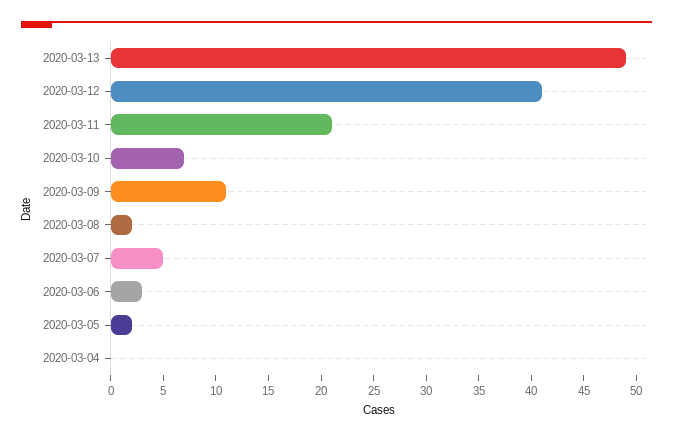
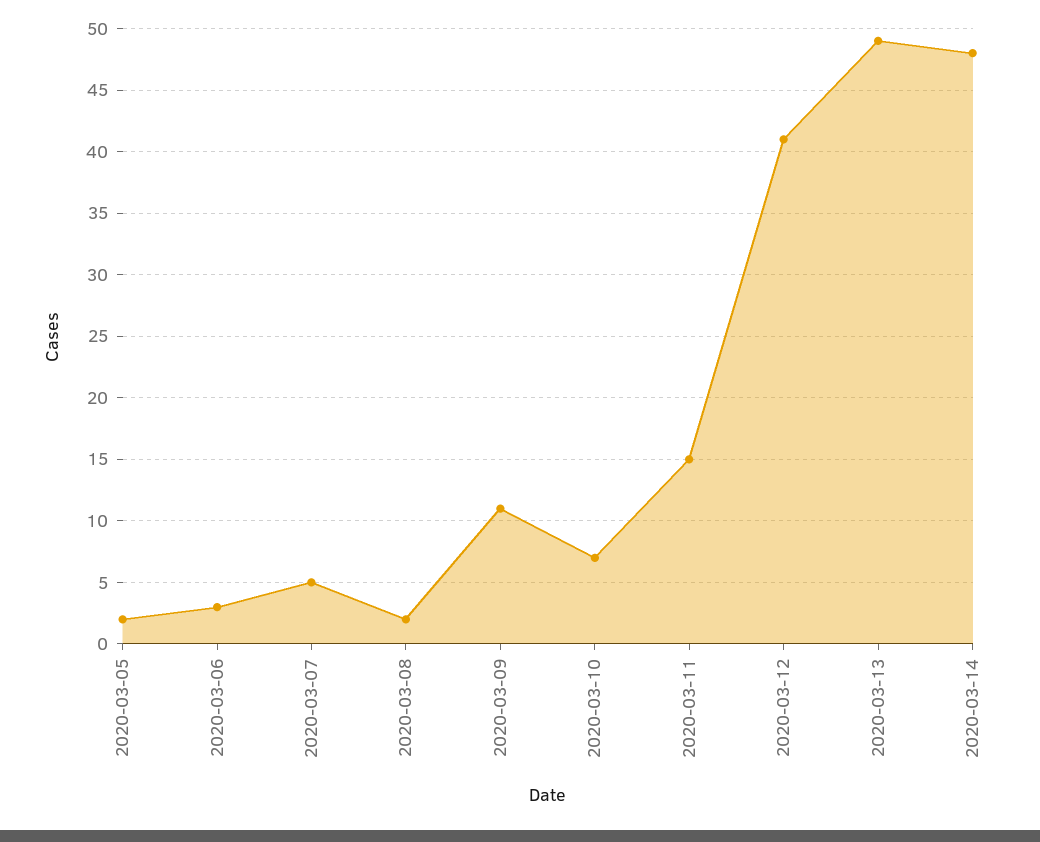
2020-03-11: 21 -> 15
2020-03-04: 0 -> none
2020-03-14: none -> 48

